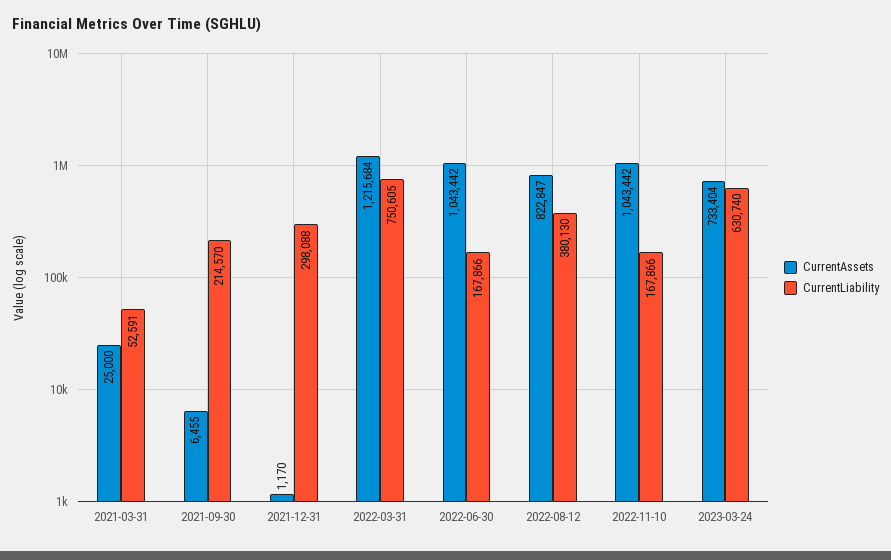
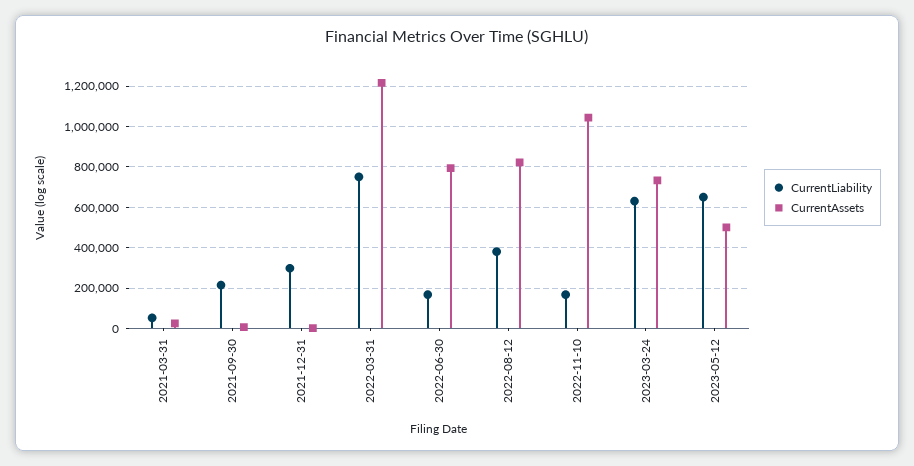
CurrentAssets, 2022-06-30: 1043442 -> 800000
CurrentLiability, 2023-05-12: none -> 650000
CurrentAssets, 2023-05-12: none -> 500000

